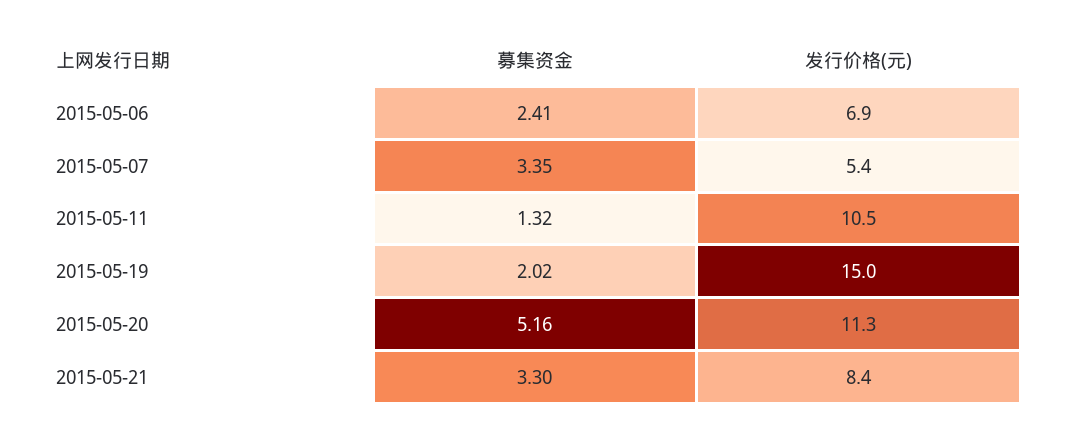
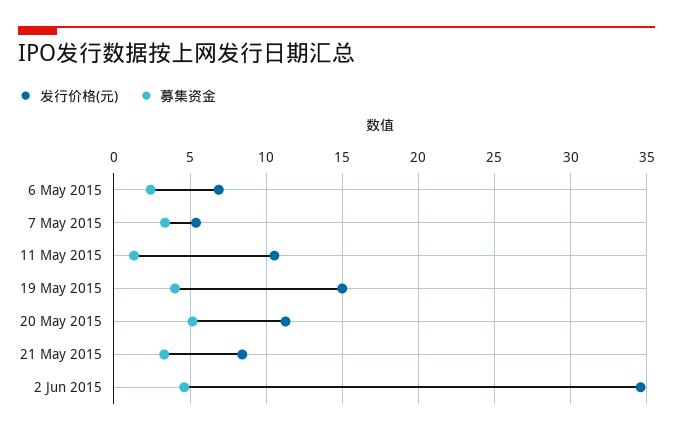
募集资金, 2015-05-19: 2.02 -> 4
发行价格(元), 2 Jun 2015: none -> 34.5
募集资金, 2 Jun 2015: none -> 4.5

